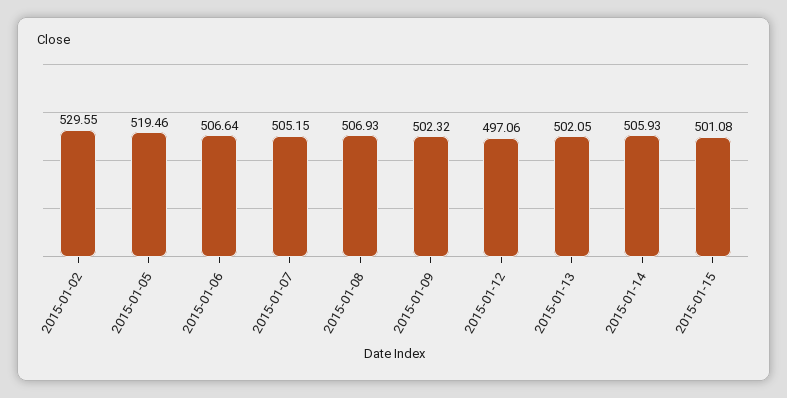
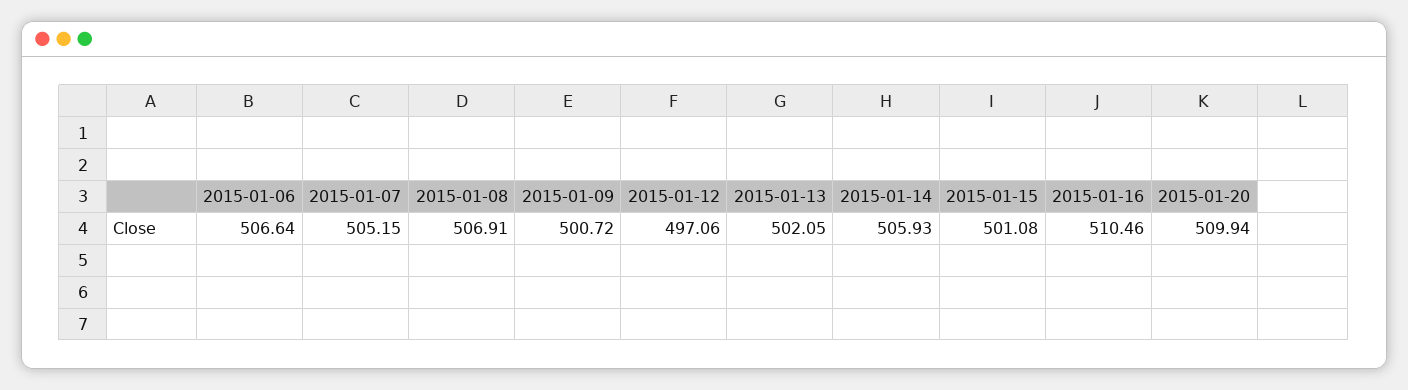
2015-01-02: 529.55 -> none
2015-01-05: 519.46 -> none
2015-01-08: 506.93 -> 506.91
2015-01-09: 502.32 -> 500.72
2015-01-16: none -> 510.46
2015-01-20: none -> 509.94

